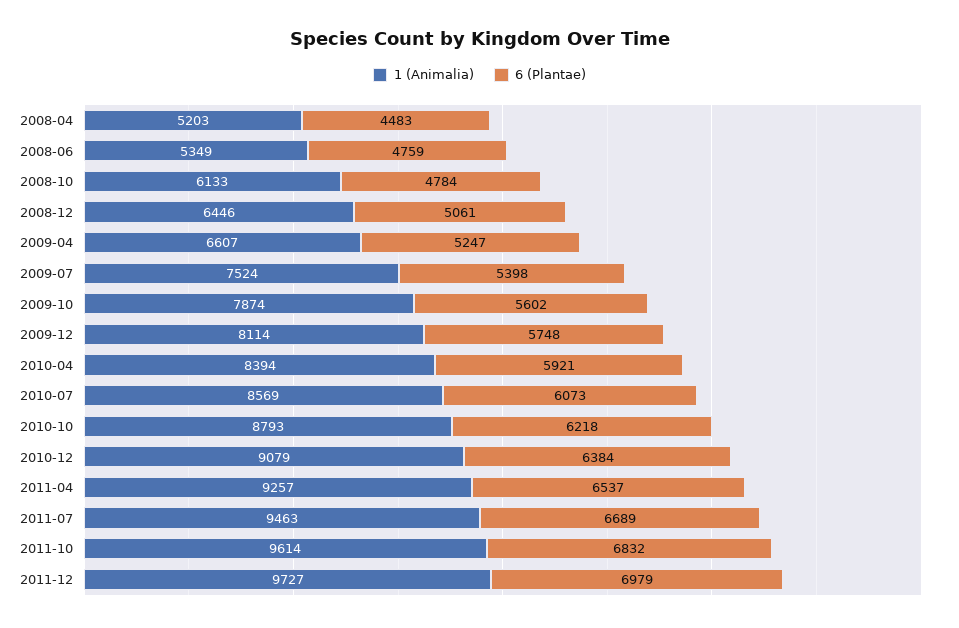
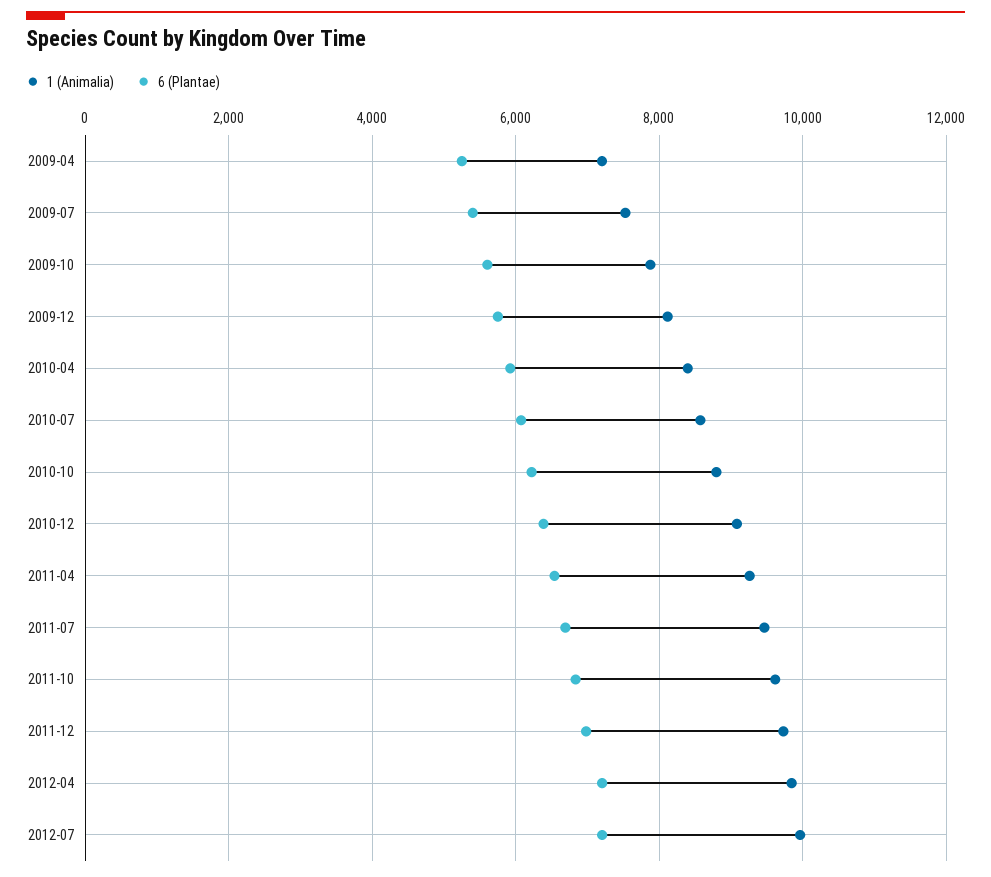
1 (Animalia), 2008-04: 5203 -> none
6 (Plantae), 2008-04: 4483 -> none
1 (Animalia), 2008-06: 5349 -> none
6 (Plantae), 2008-06: 4759 -> none
1 (Animalia), 2008-10: 6133 -> none
6 (Plantae), 2008-10: 4784 -> none
1 (Animalia), 2008-12: 6446 -> none
6 (Plantae), 2008-12: 5061 -> none
1 (Animalia), 2009-04: 6607 -> 7200
1 (Animalia), 2012-04: none -> 9800
6 (Plantae), 2012-04: none -> 7200
1 (Animalia), 2012-07: none -> 10000
6 (Plantae), 2012-07: none -> 7200

